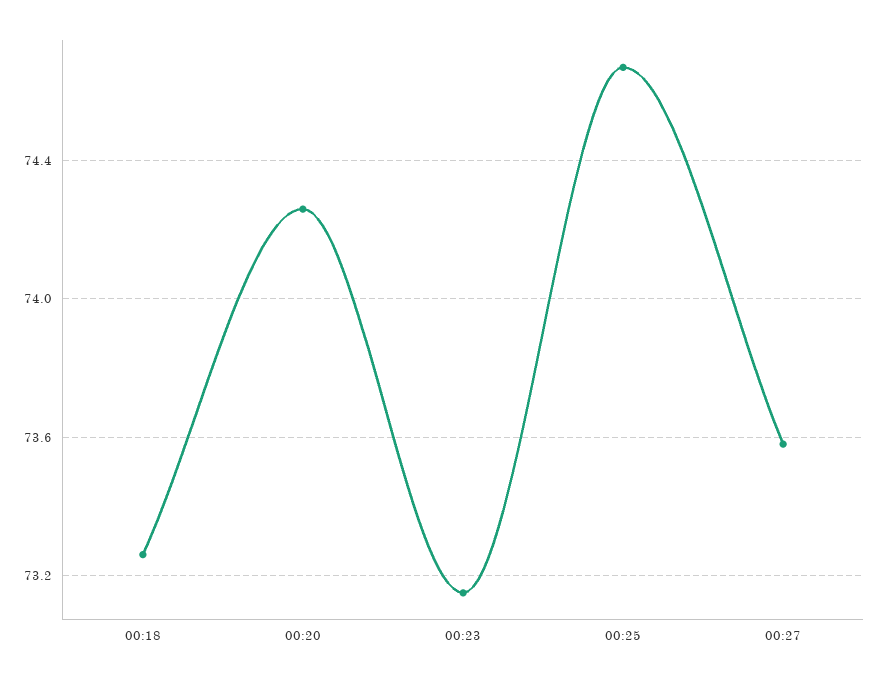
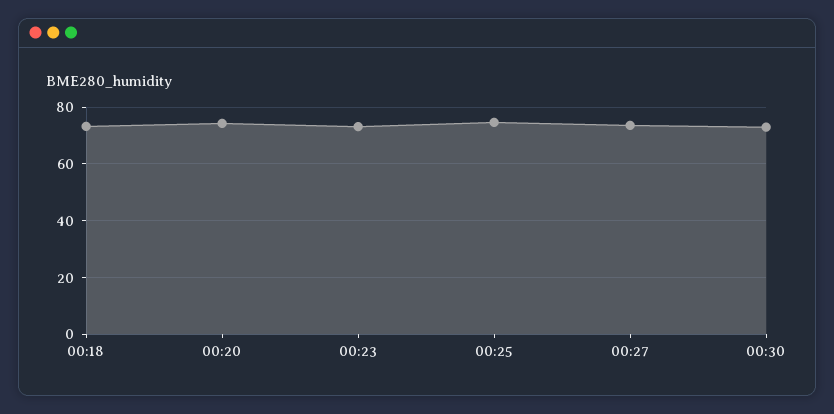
00:30: none -> 72.5

